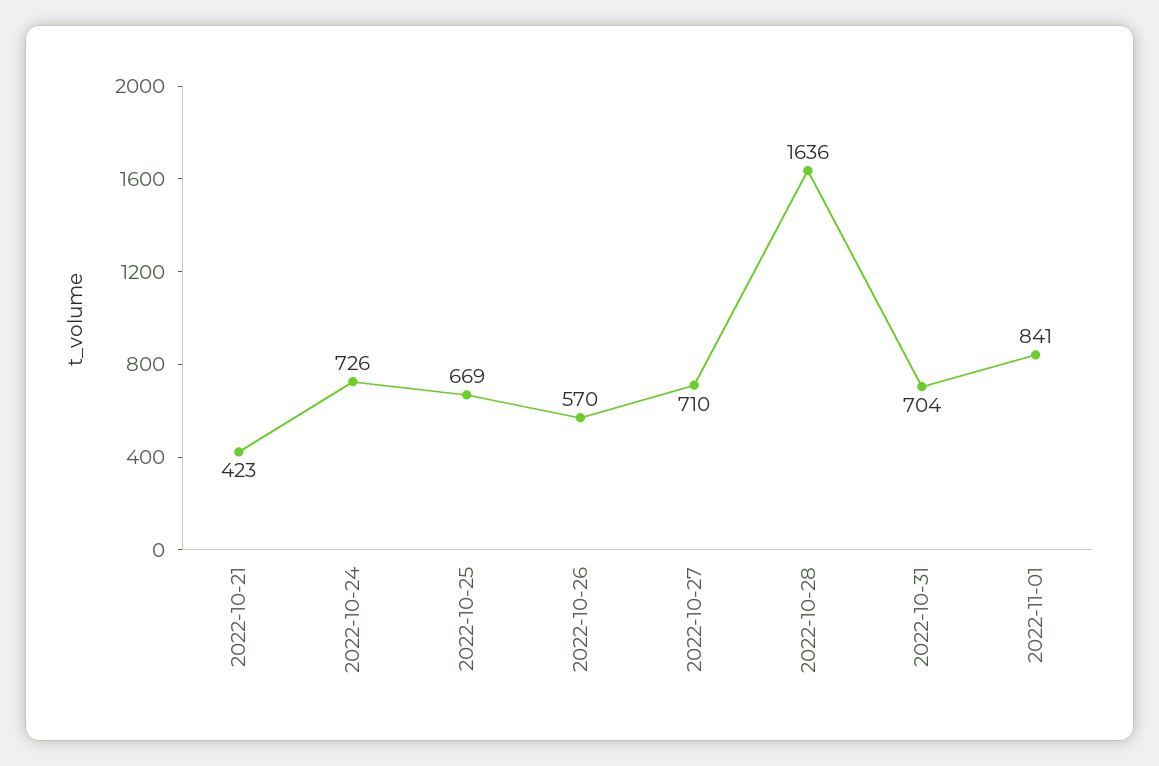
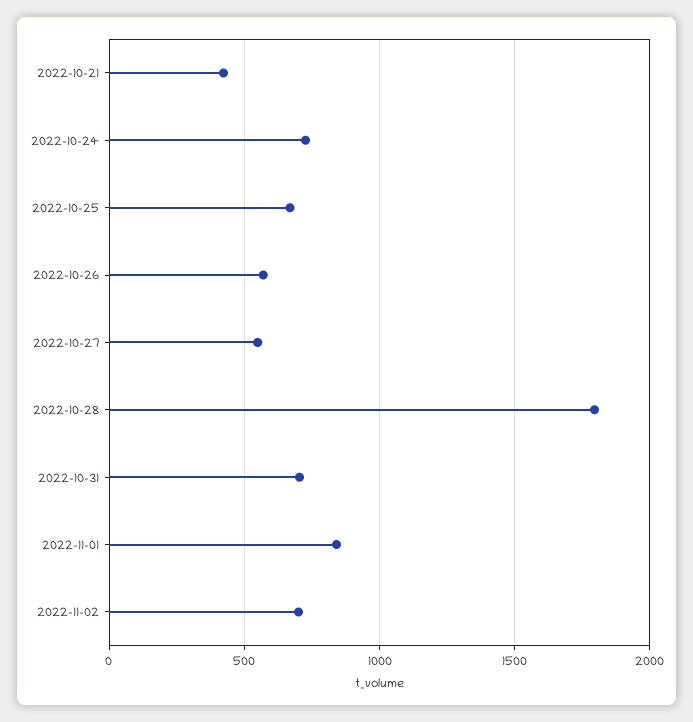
2022-10-27: 710 -> 550
2022-10-28: 1636 -> 1800
2022-11-02: none -> 700

